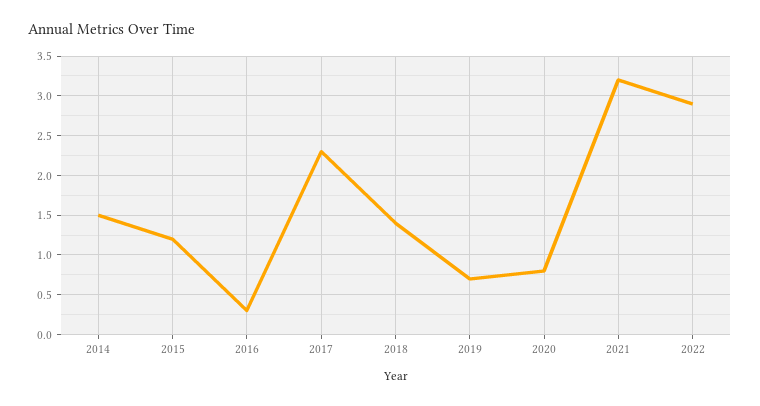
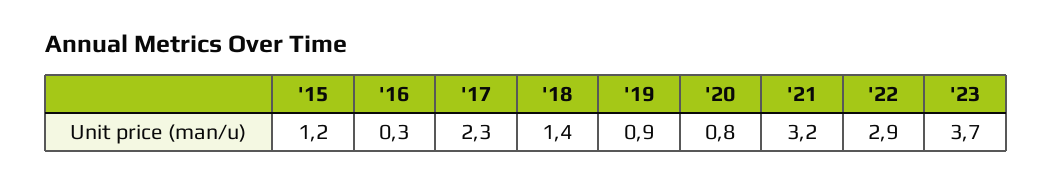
2014: 1.5 -> none
2019: 0.7 -> 0.9
'23: none -> 3.7

